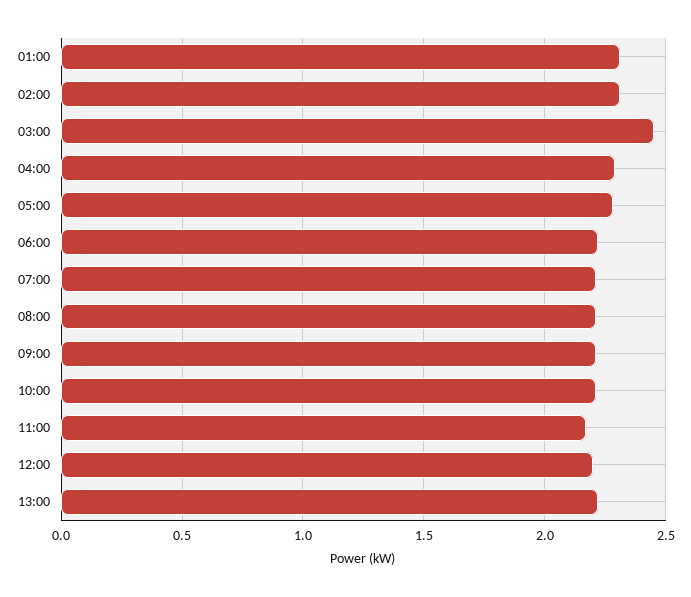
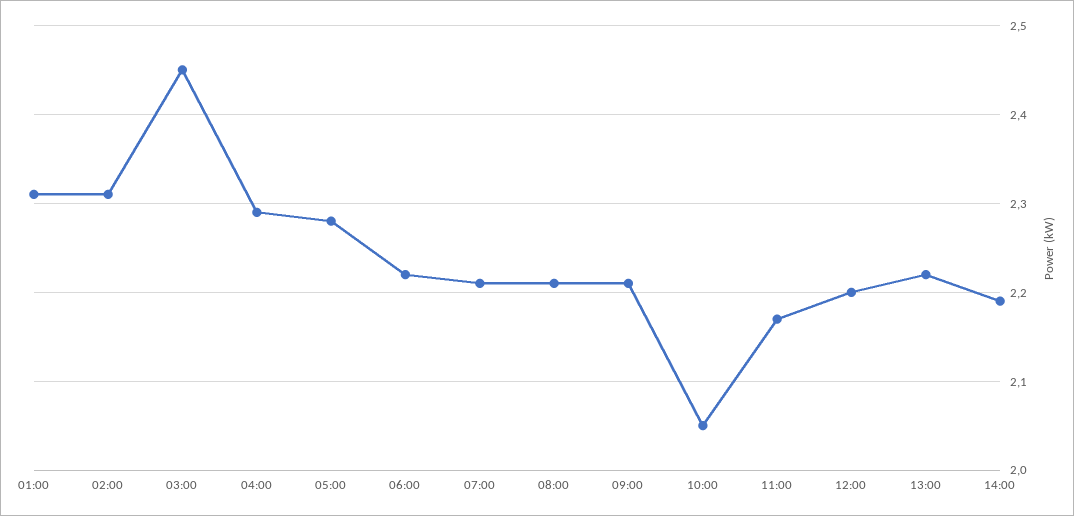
10:00: 2.2 -> 2.05
14:00: none -> 2.19

